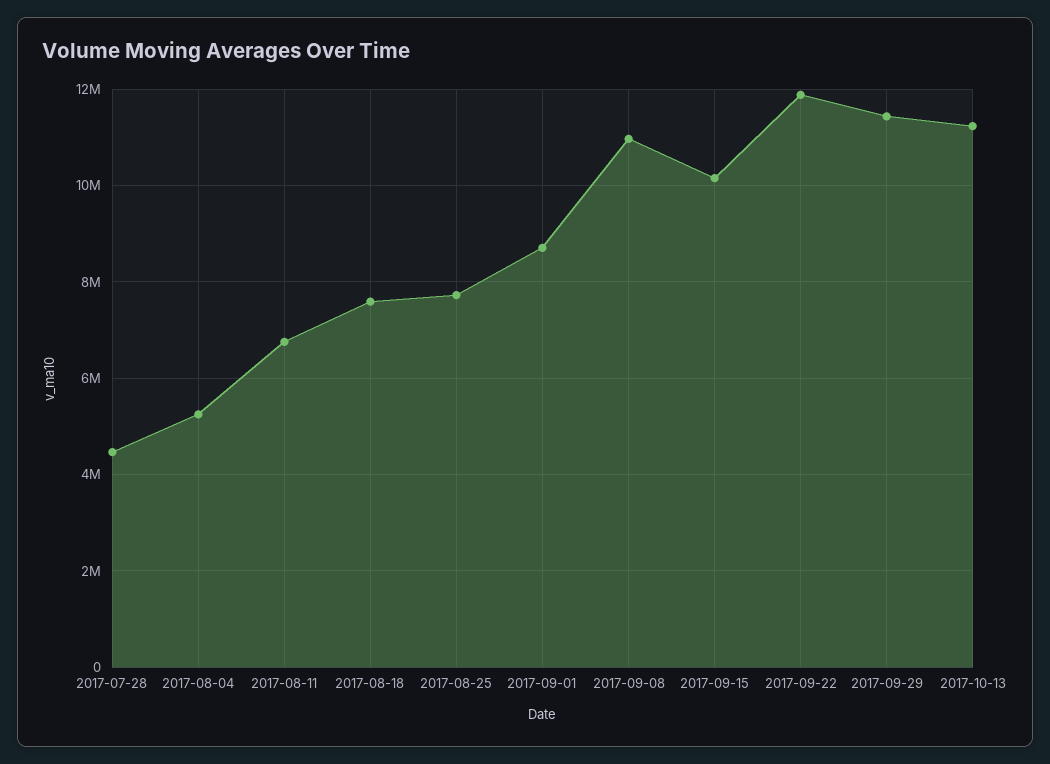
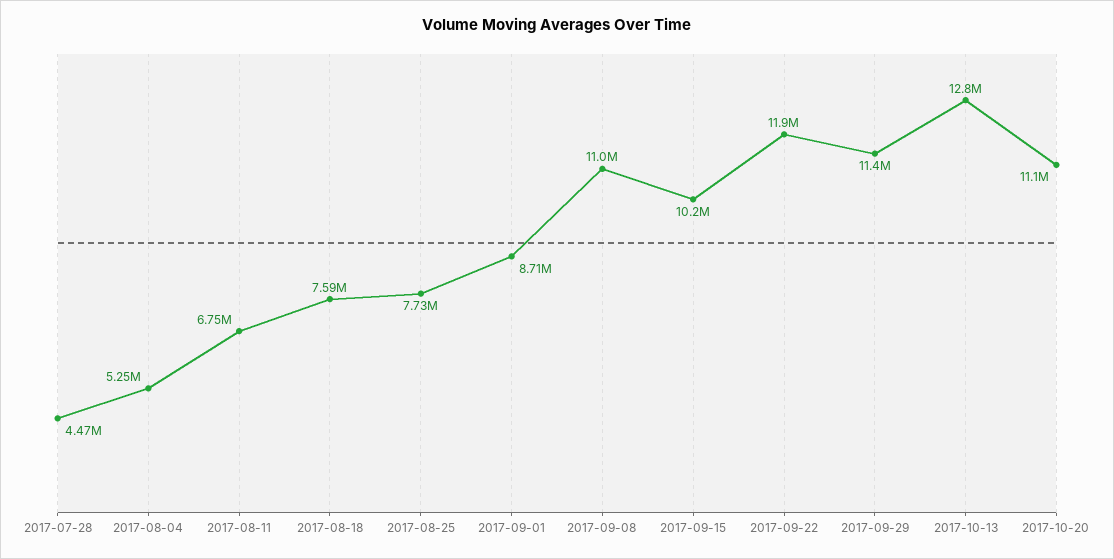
2017-10-13: 11200000 -> 12800000
2017-10-20: none -> 11100000

